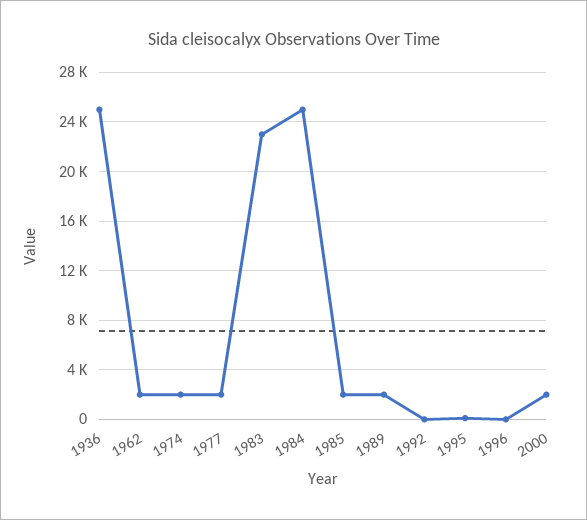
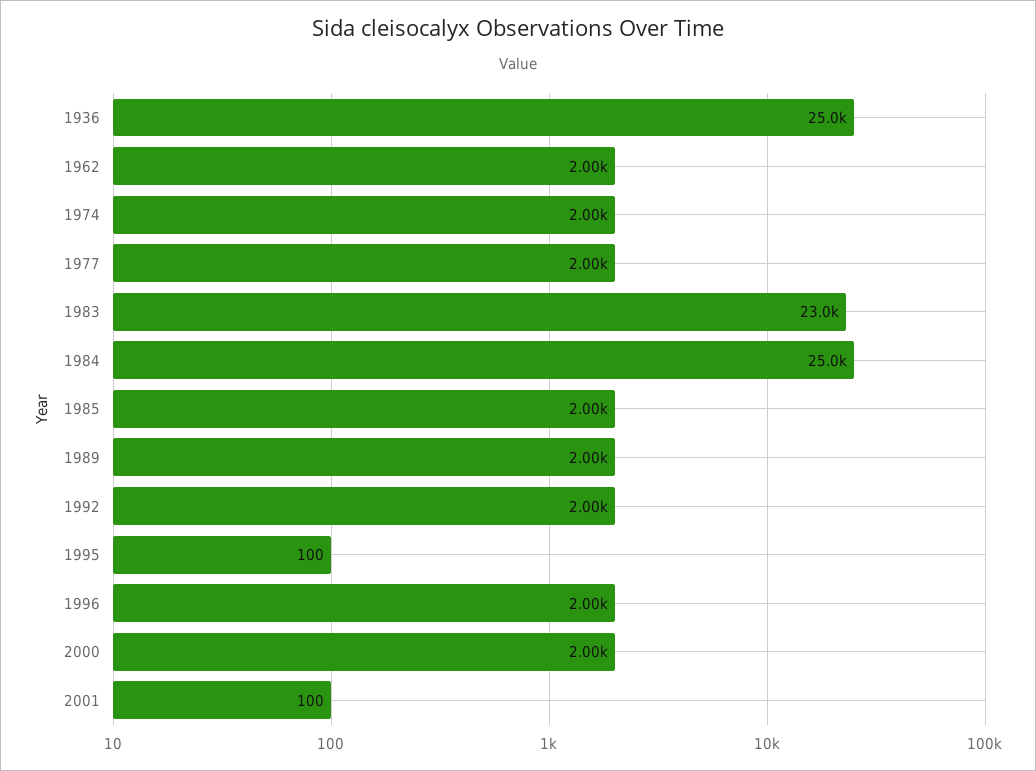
1992: 0 -> 2000
1996: 0 -> 2000
2001: none -> 100

